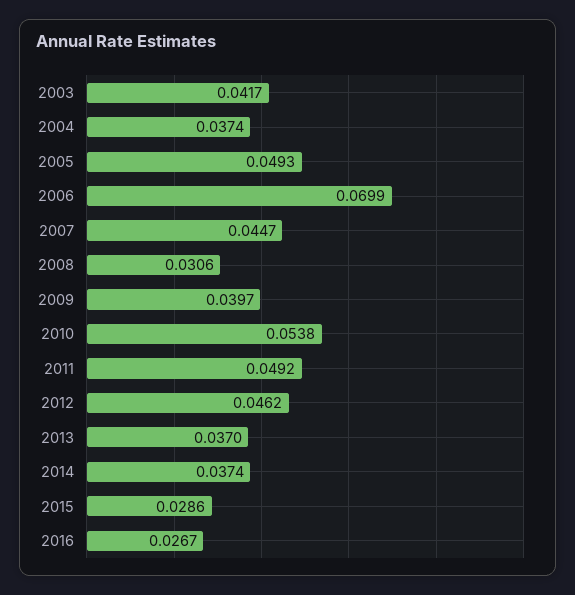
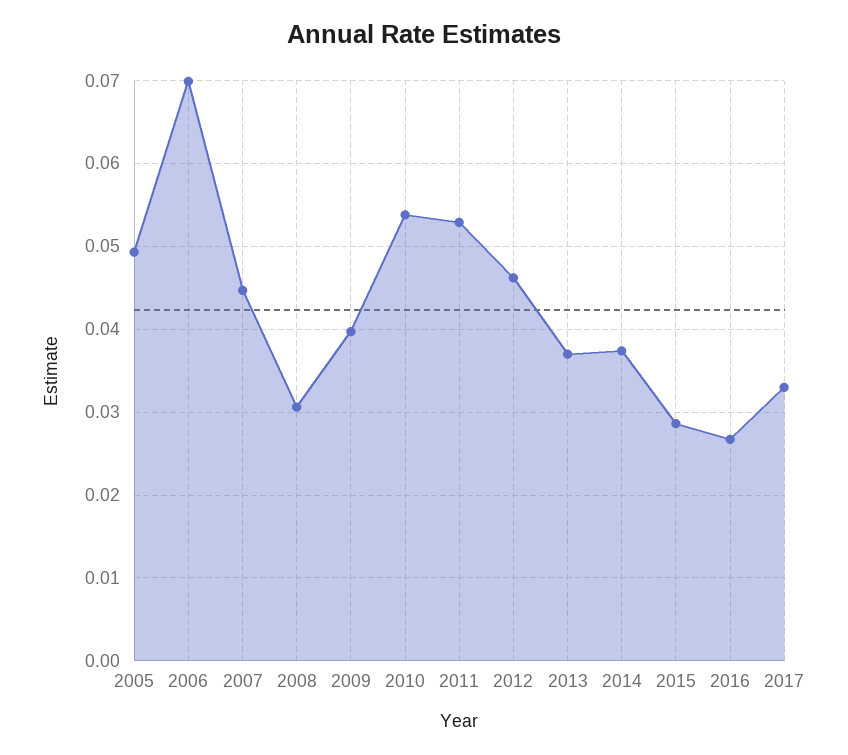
2003: 0.0417 -> none
2004: 0.0374 -> none
2011: 0.0492 -> 0.053
2017: none -> 0.033

